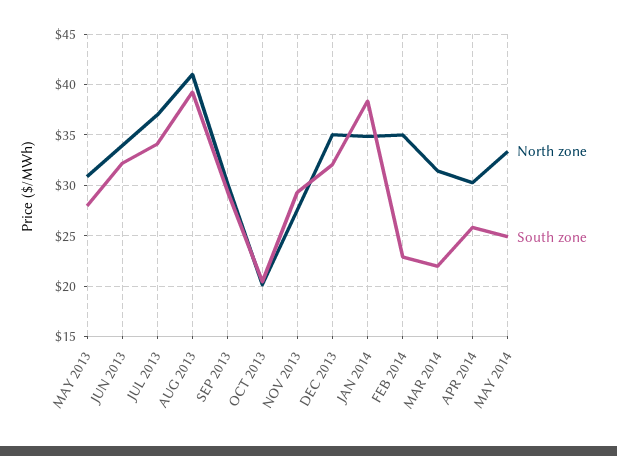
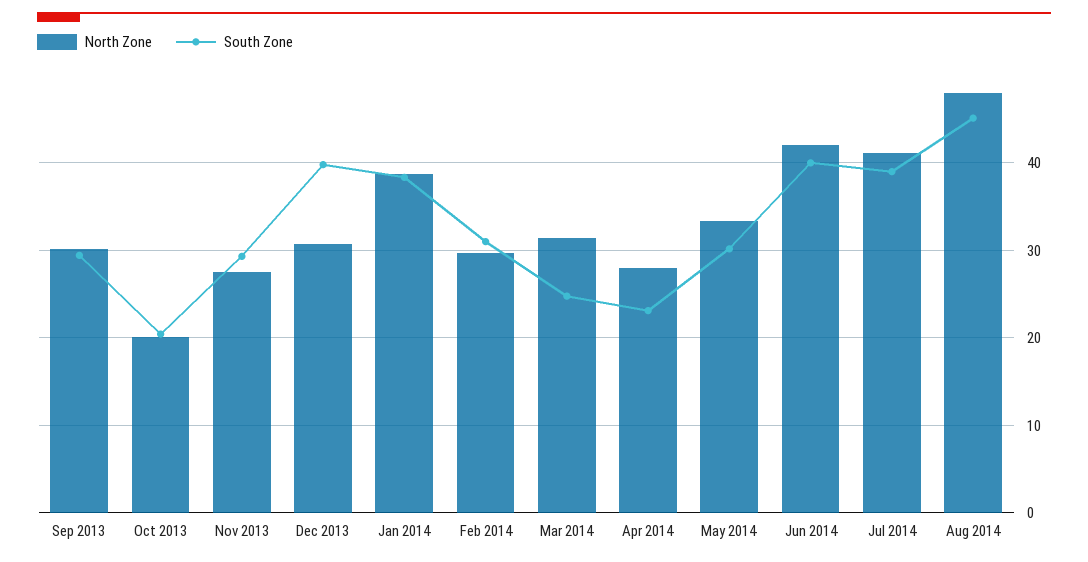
North zone, MAY 2013: 31 -> none
South zone, MAY 2013: 28 -> none
North zone, JUN 2013: 34 -> none
South zone, JUN 2013: 32 -> none
North zone, JUL 2013: 37 -> none
South zone, JUL 2013: 34 -> none
North zone, AUG 2013: 41 -> none
South zone, AUG 2013: 39 -> none
North zone, DEC 2013: 35 -> 31
South zone, DEC 2013: 32 -> 40
North zone, JAN 2014: 35 -> 39
North zone, FEB 2014: 35 -> 30
South zone, FEB 2014: 23 -> 31
South zone, MAR 2014: 22 -> 25
North zone, APR 2014: 30 -> 28
South zone, APR 2014: 26 -> 23
South zone, MAY 2014: 25 -> 30
North zone, Jun 2014: none -> 42
South zone, Jun 2014: none -> 40
North zone, Jul 2014: none -> 41
South zone, Jul 2014: none -> 39
North zone, Aug 2014: none -> 48
South zone, Aug 2014: none -> 45

